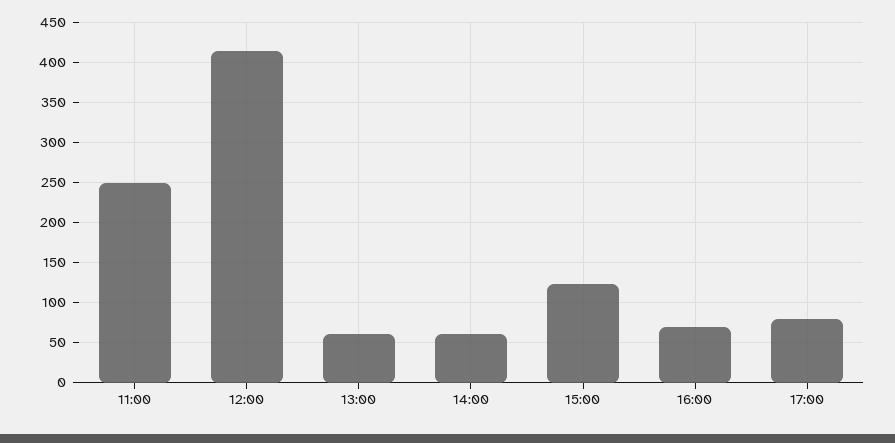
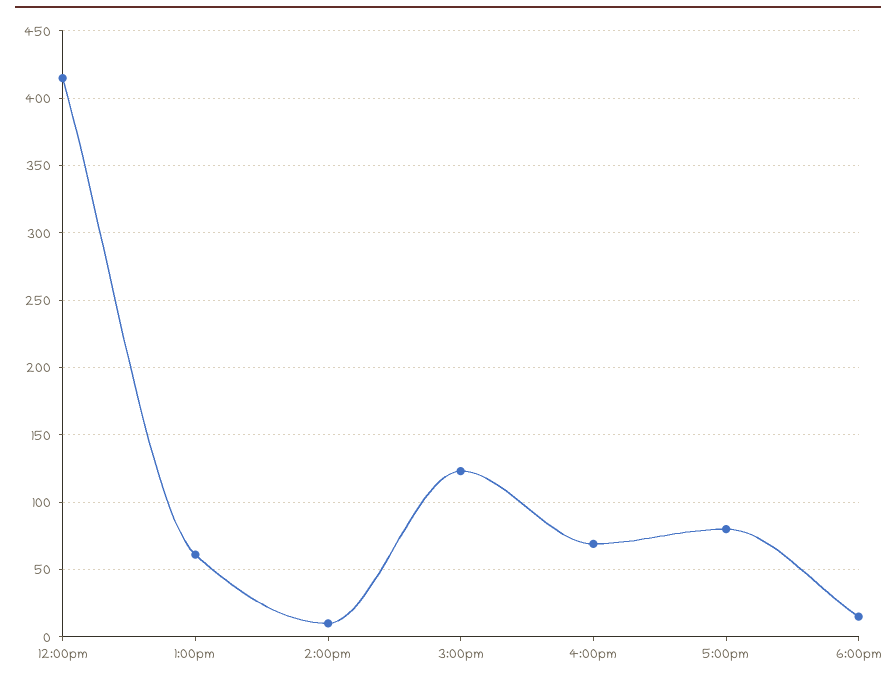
11:00: 250 -> none
14:00: 60 -> 10
6:00pm: none -> 15

